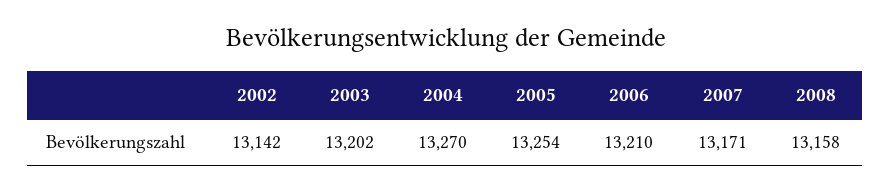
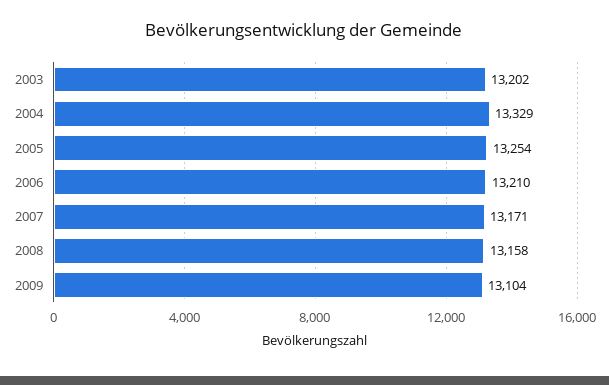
2002: 13142 -> none
2004: 13270 -> 13329
2009: none -> 13104

